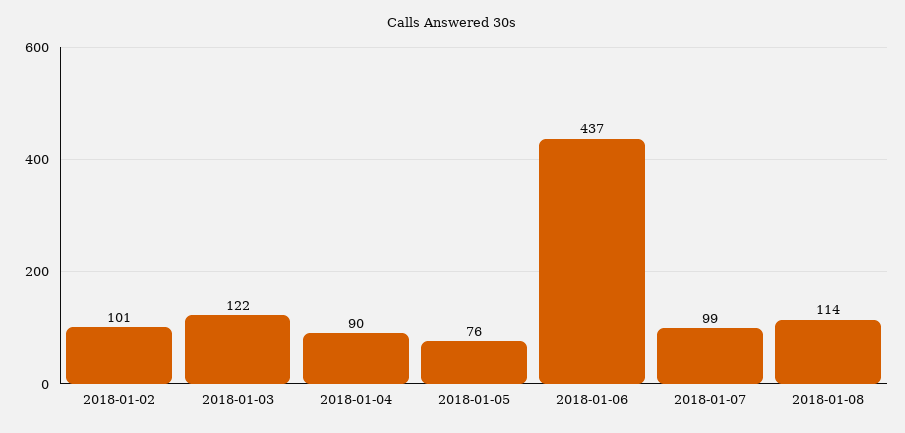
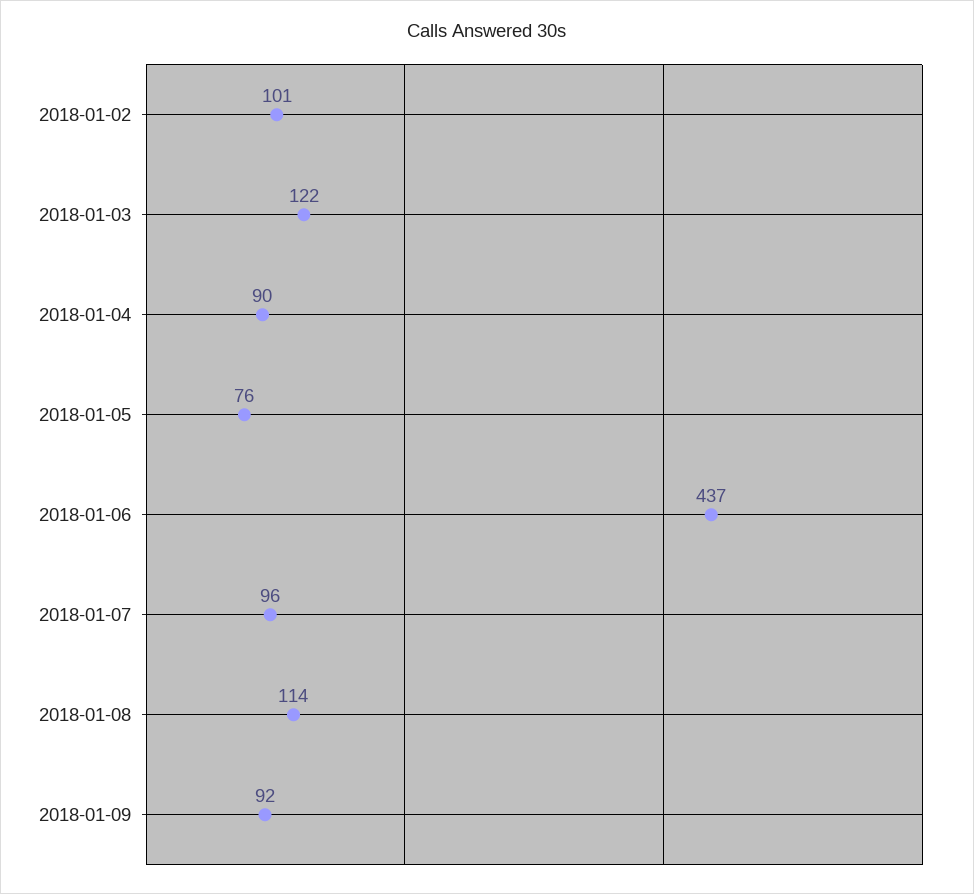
2018-01-07: 99 -> 96
2018-01-09: none -> 92

